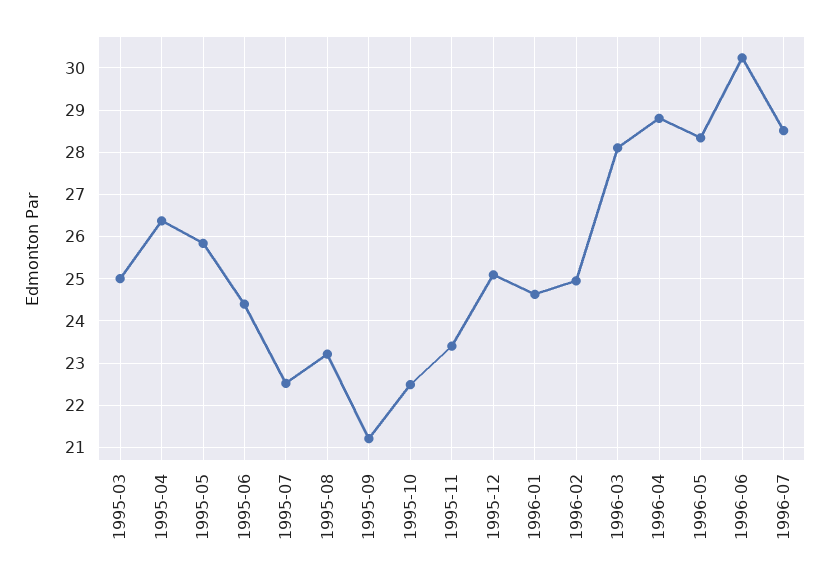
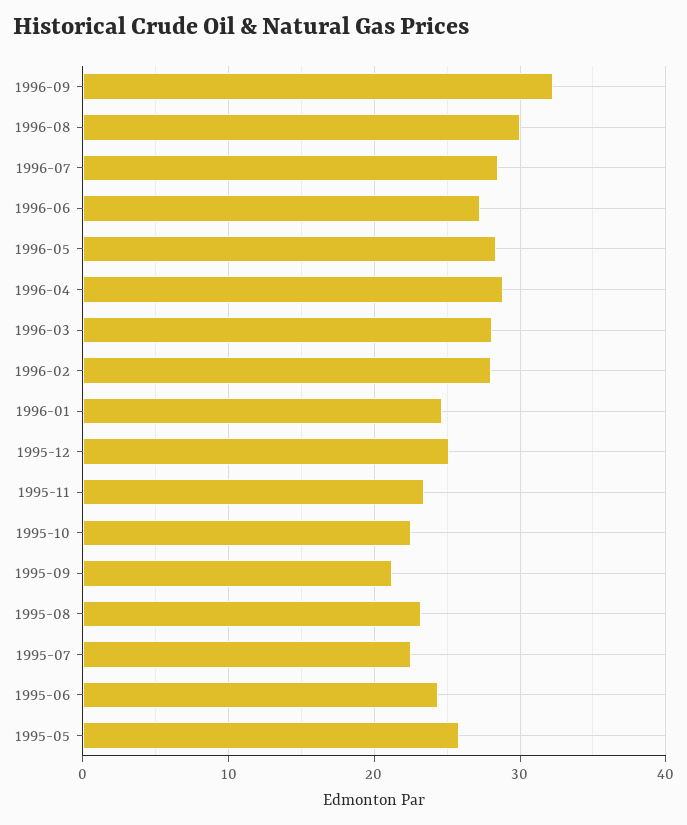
1995-03: 25 -> none
1995-04: 26.4 -> none
1996-02: 25 -> 28
1996-06: 30.2 -> 27
1996-09: none -> 32
1996-08: none -> 30

